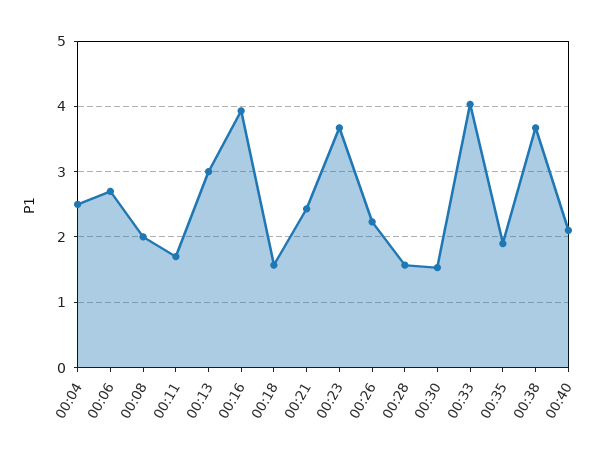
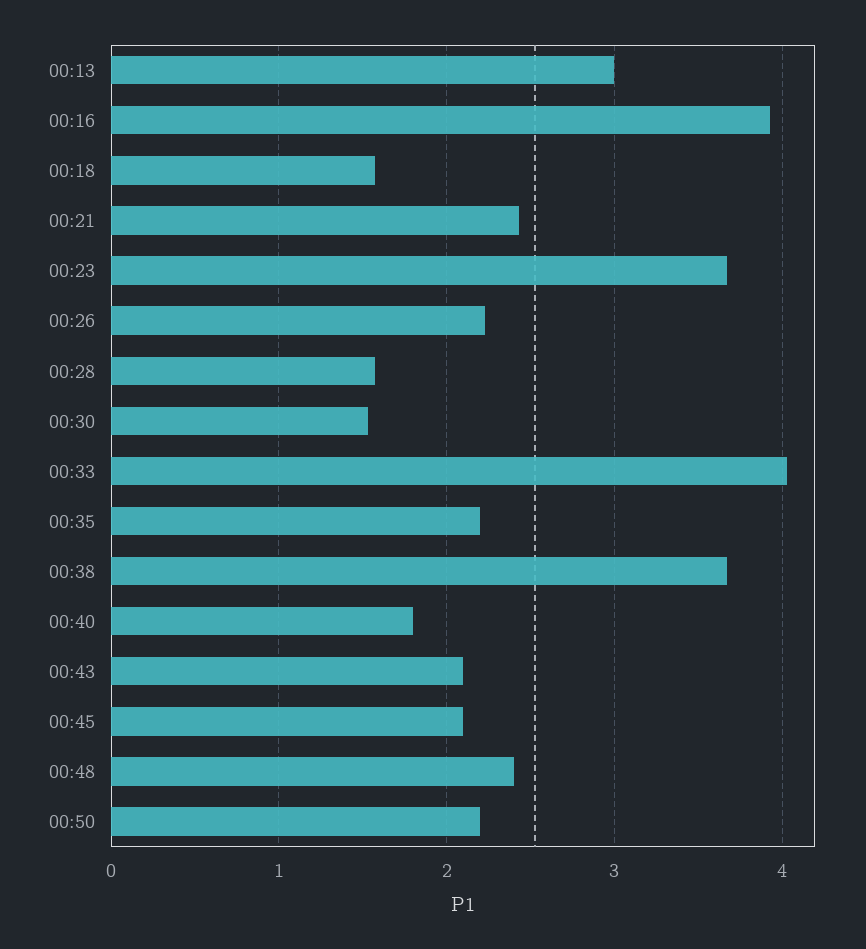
00:04: 2.5 -> none
00:06: 2.7 -> none
00:08: 2 -> none
00:11: 1.7 -> none
00:35: 1.9 -> 2.2
00:40: 2.1 -> 1.8
00:43: none -> 2.1
00:45: none -> 2.1
00:48: none -> 2.4
00:50: none -> 2.2

